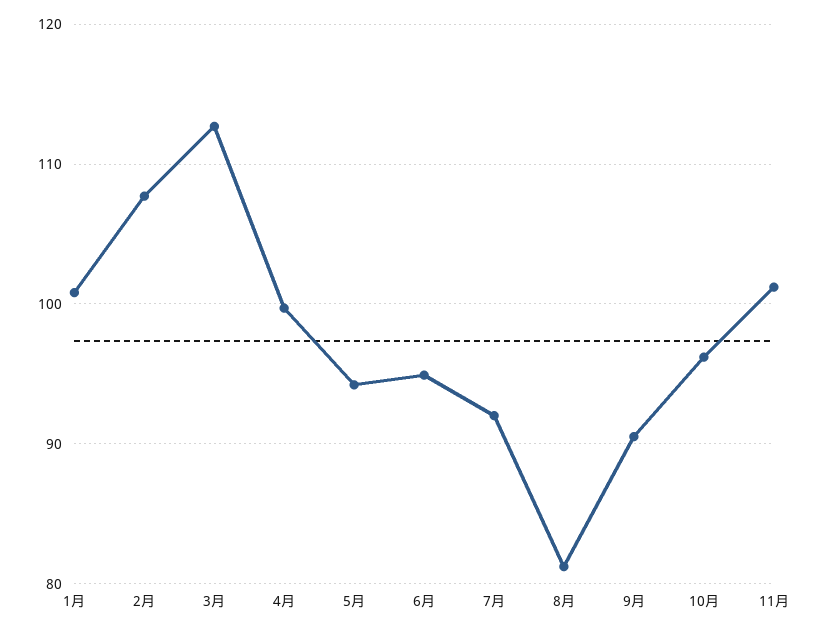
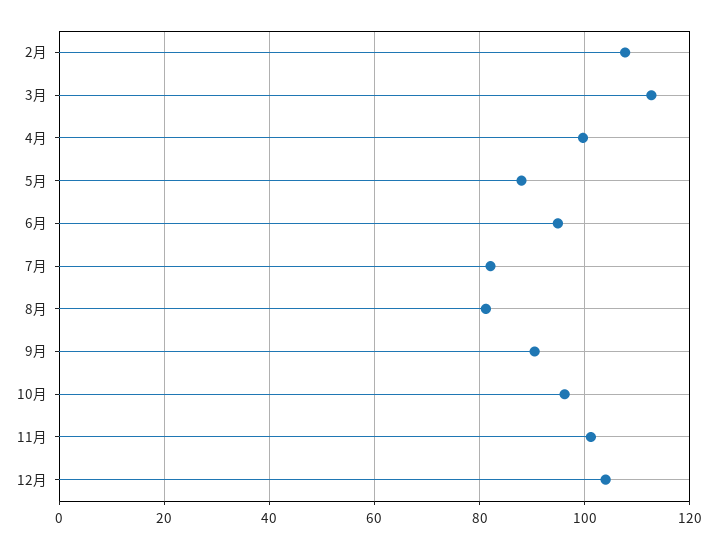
1月: 101 -> none
5月: 94 -> 88
7月: 92 -> 82
12月: none -> 104

